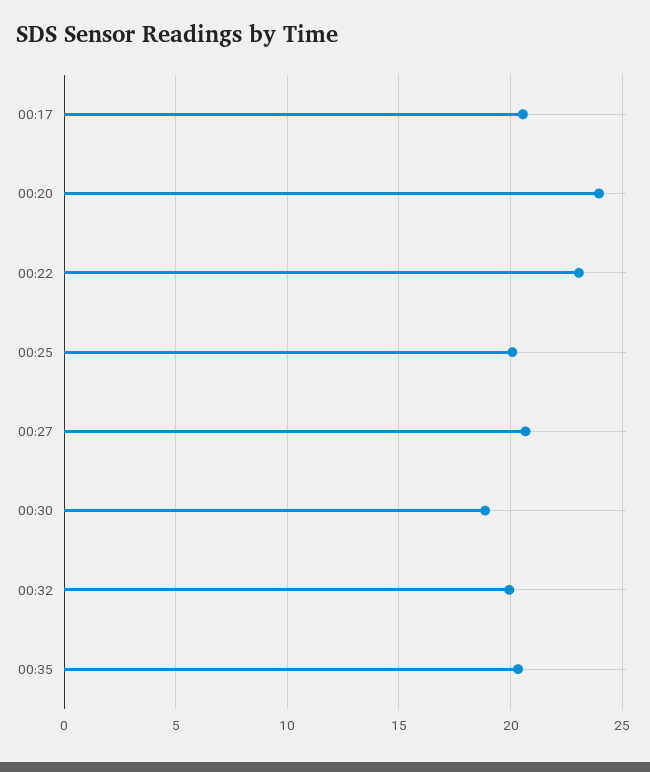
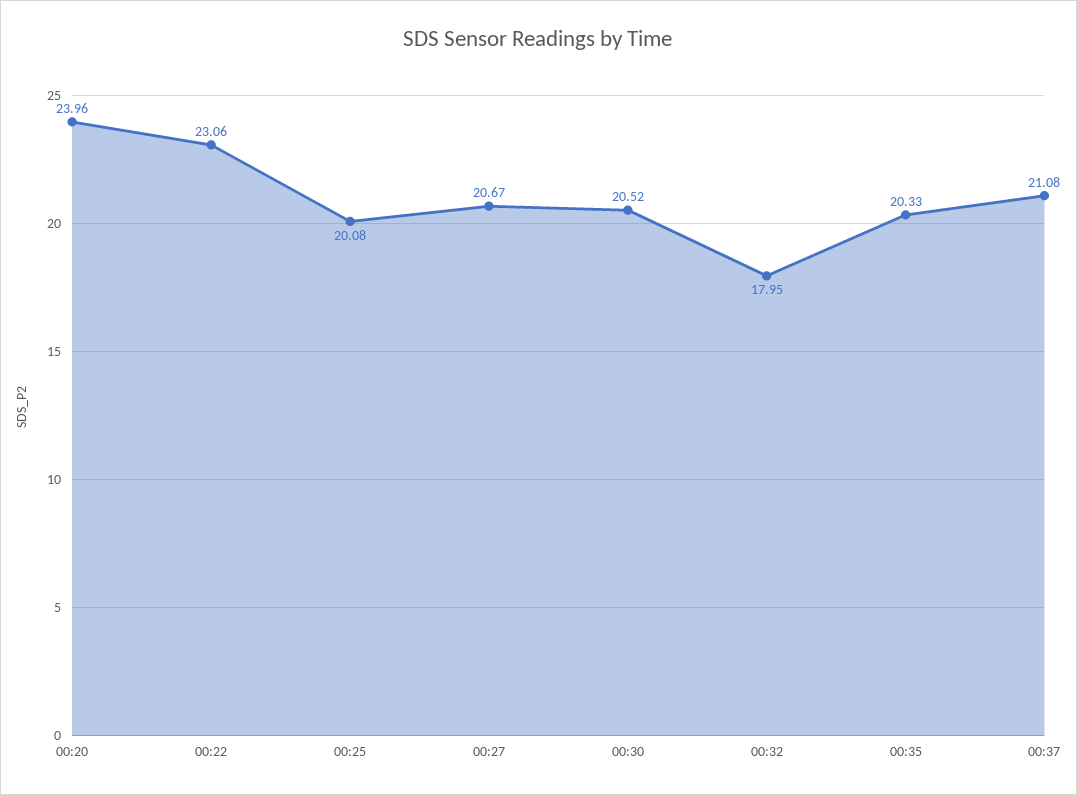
00:17: 20.5 -> none
00:30: 19 -> 20.52
00:32: 20 -> 17.95
00:37: none -> 21.08

